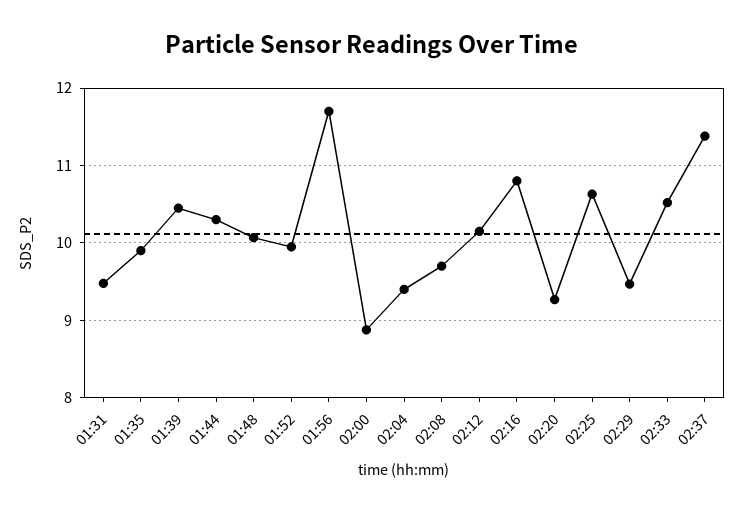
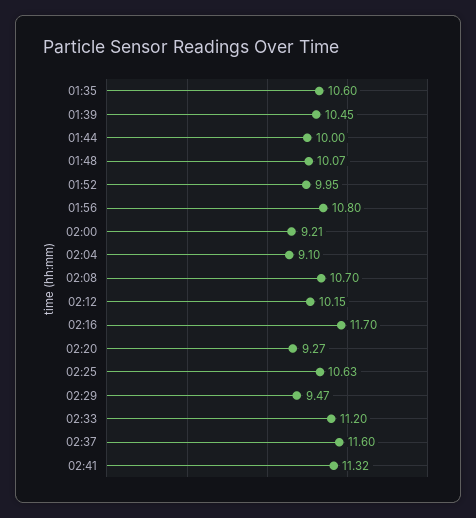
01:31: 9.5 -> none
01:35: 9.9 -> 10.6
01:44: 10.3 -> 10
01:56: 11.7 -> 10.8
02:00: 8.9 -> 9.21
02:04: 9.4 -> 9.1
02:08: 9.7 -> 10.7
02:16: 10.8 -> 11.7
02:33: 10.5 -> 11.2
02:37: 11.4 -> 11.6
02:41: none -> 11.32

